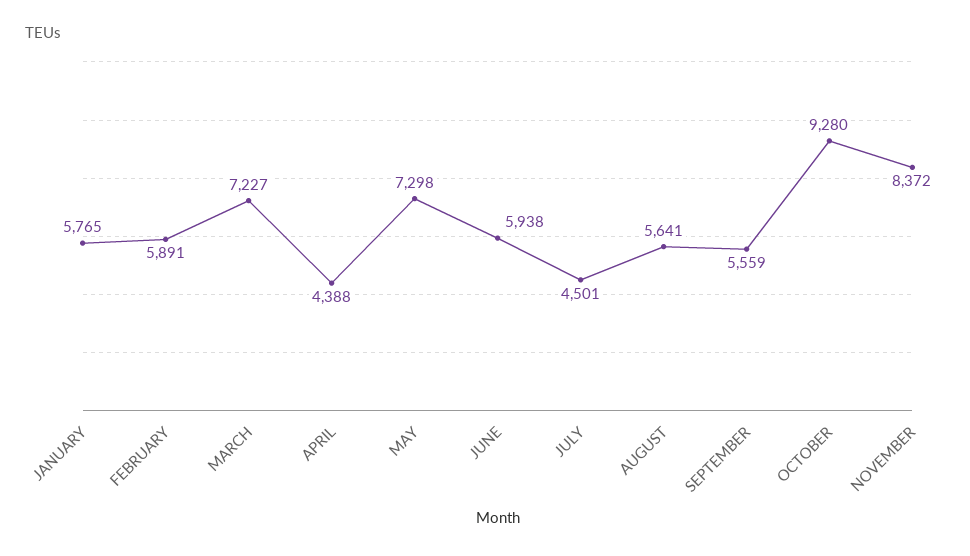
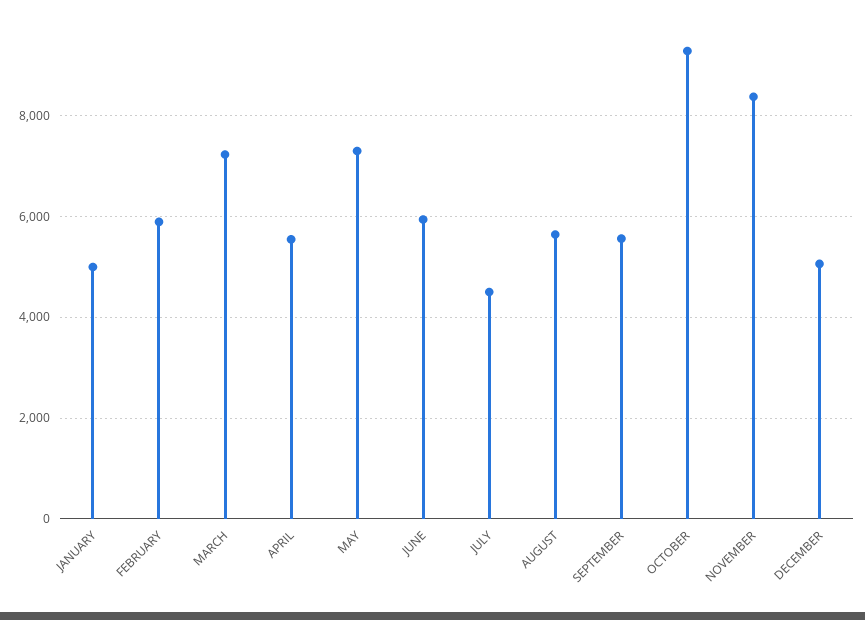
JANUARY: 5765 -> 5000
APRIL: 4388 -> 5600
DECEMBER: none -> 5000

